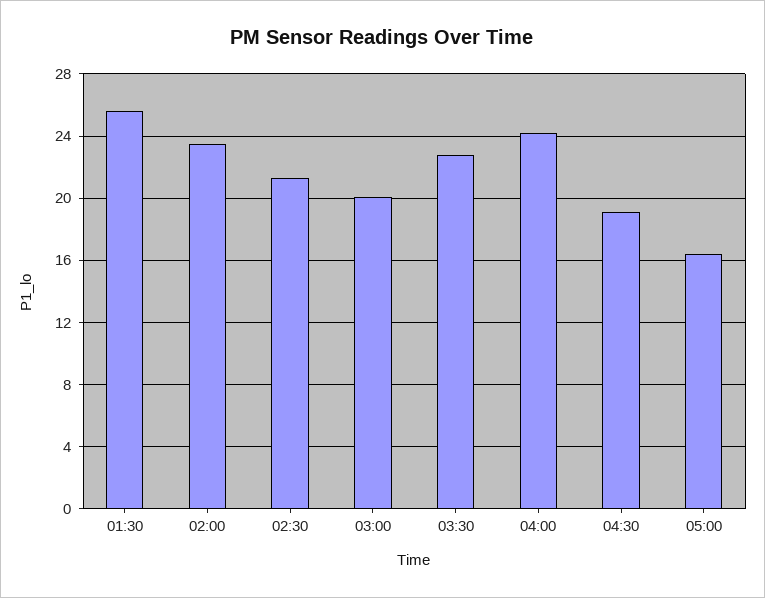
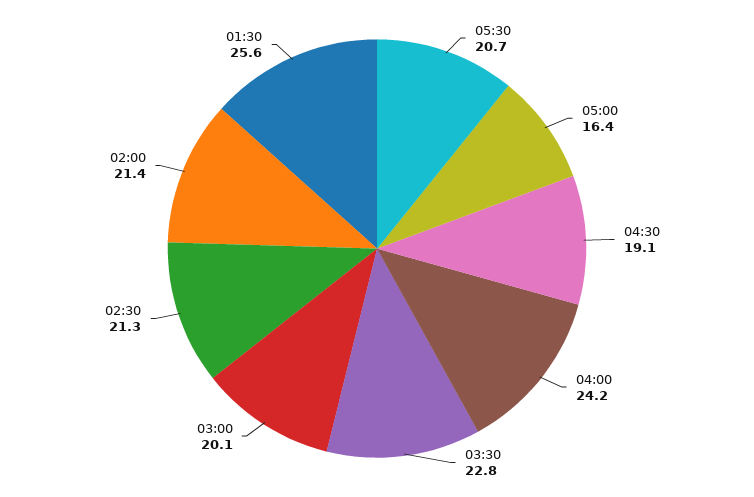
02:00: 23.5 -> 21.4
05:30: none -> 20.7

